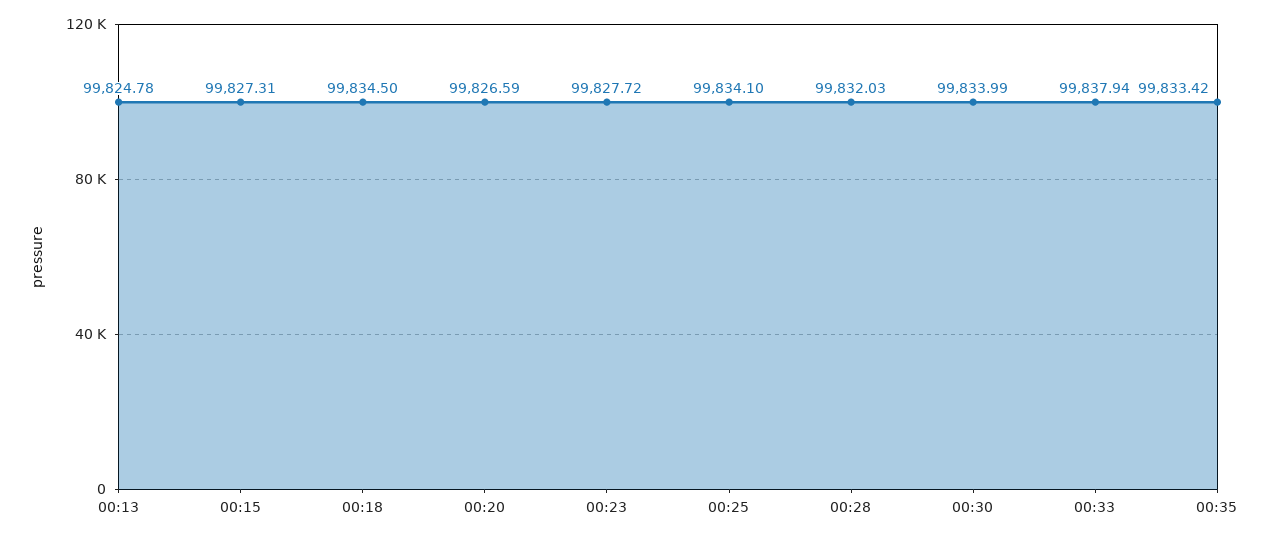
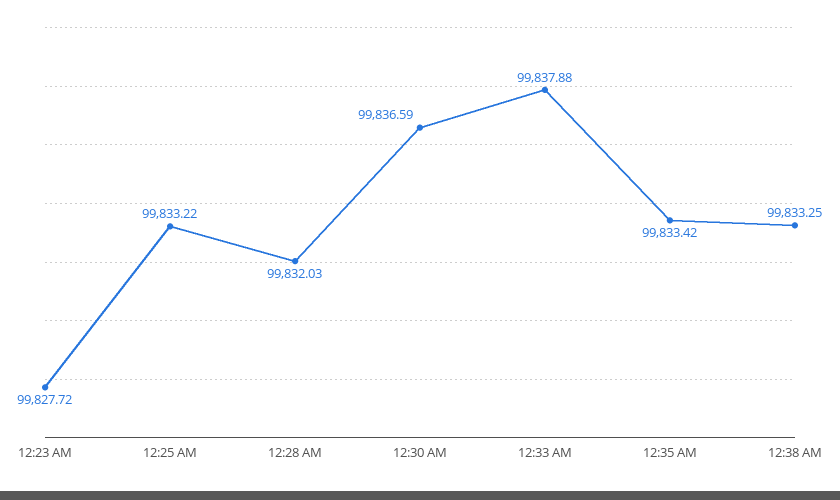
00:13: 99824.78 -> none
00:15: 99827.31 -> none
00:18: 99834.5 -> none
00:20: 99826.59 -> none
00:25: 99834.1 -> 99833.22
00:30: 99833.99 -> 99836.59
00:33: 99837.94 -> 99837.88
12:38 AM: none -> 99833.25

